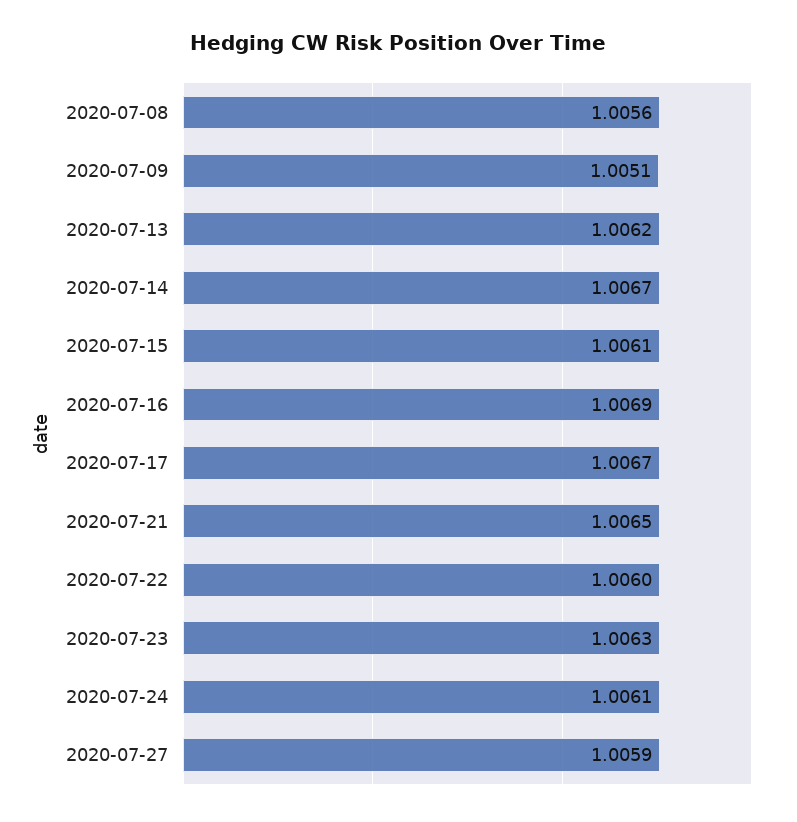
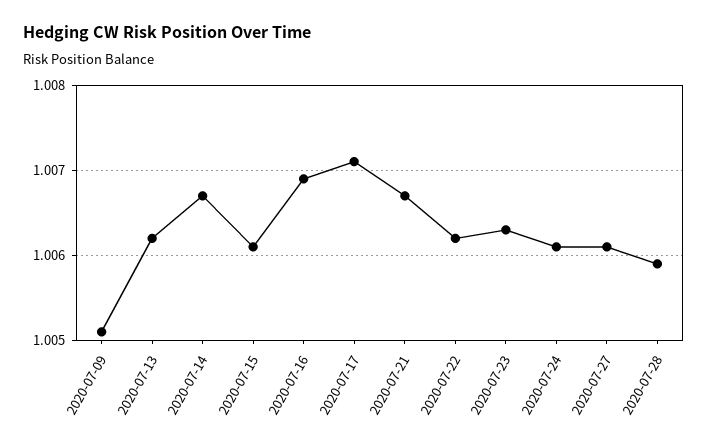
2020-07-08: 1.0056 -> none
2020-07-17: 1.0067 -> 1.0071
2020-07-21: 1.0065 -> 1.0067
2020-07-22: 1.006 -> 1.0062
2020-07-27: 1.0059 -> 1.0061
2020-07-28: none -> 1.0059

